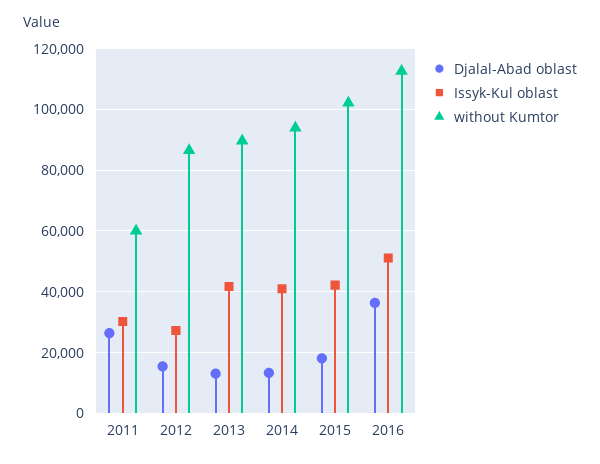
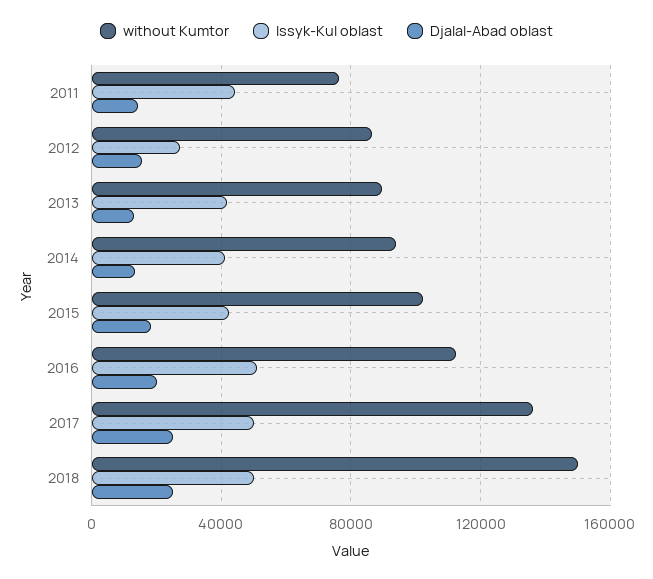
Djalal-Abad oblast, 2011: 26000 -> 15000
Issyk-Kul oblast, 2011: 30000 -> 45000
without Kumtor, 2011: 60000 -> 75000
Djalal-Abad oblast, 2016: 36000 -> 20000
without Kumtor, 2017: none -> 135000
Issyk-Kul oblast, 2017: none -> 50000
Djalal-Abad oblast, 2017: none -> 25000
without Kumtor, 2018: none -> 150000
Issyk-Kul oblast, 2018: none -> 50000
Djalal-Abad oblast, 2018: none -> 25000

